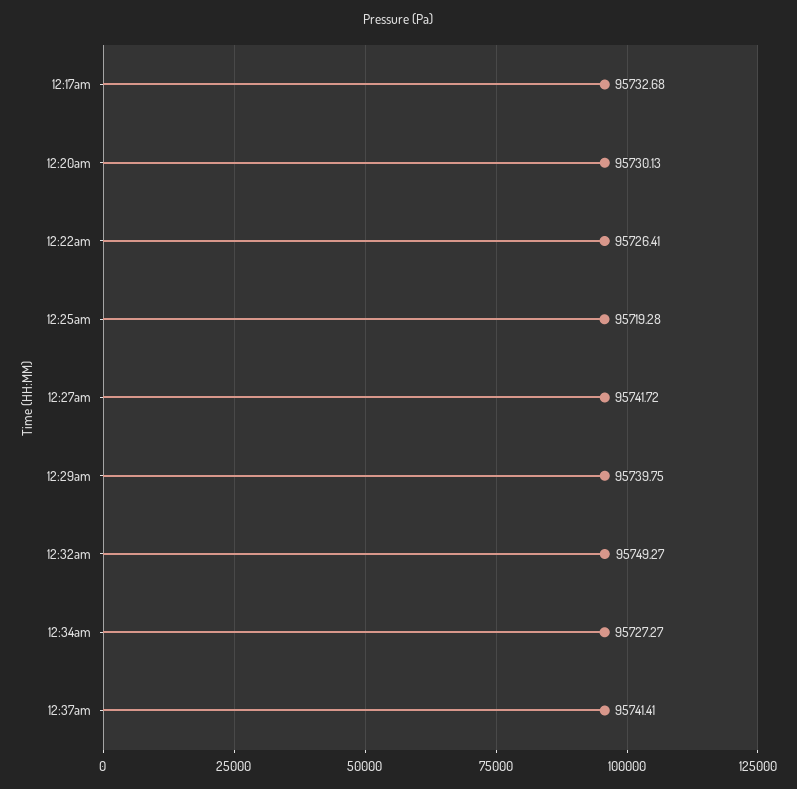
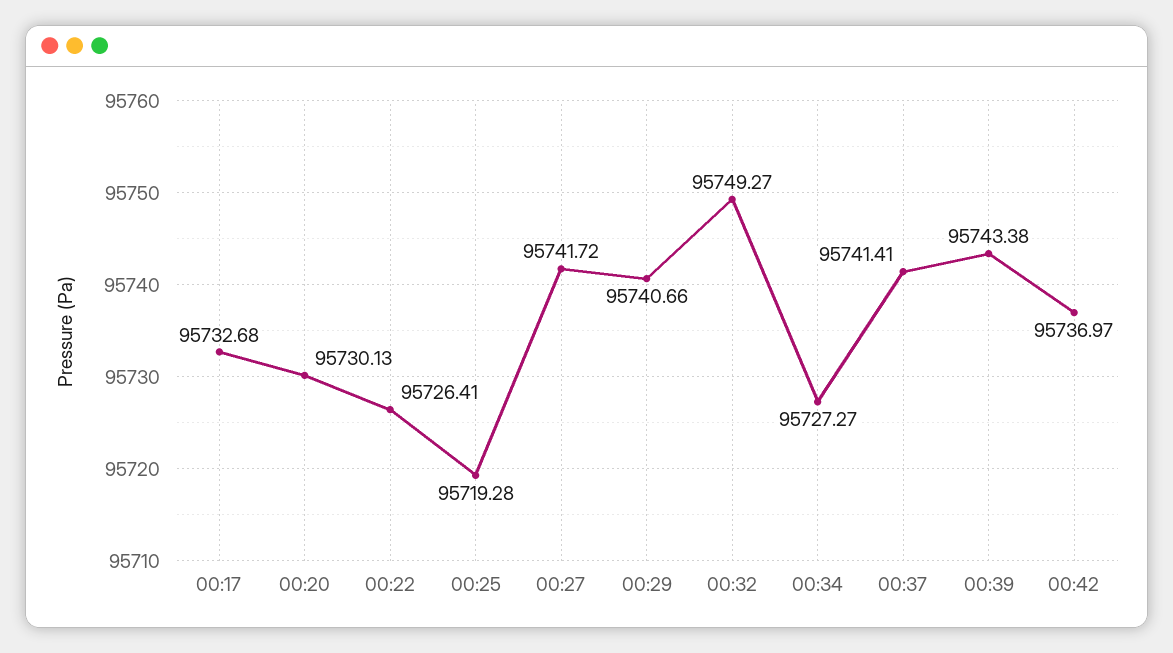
12:29am: 95739.75 -> 95740.66
00:39: none -> 95743.38
00:42: none -> 95736.97

